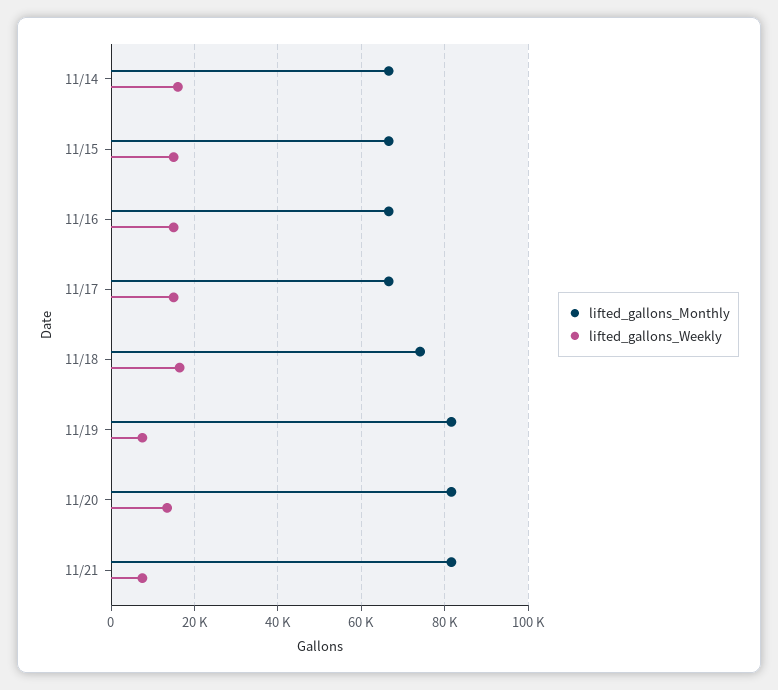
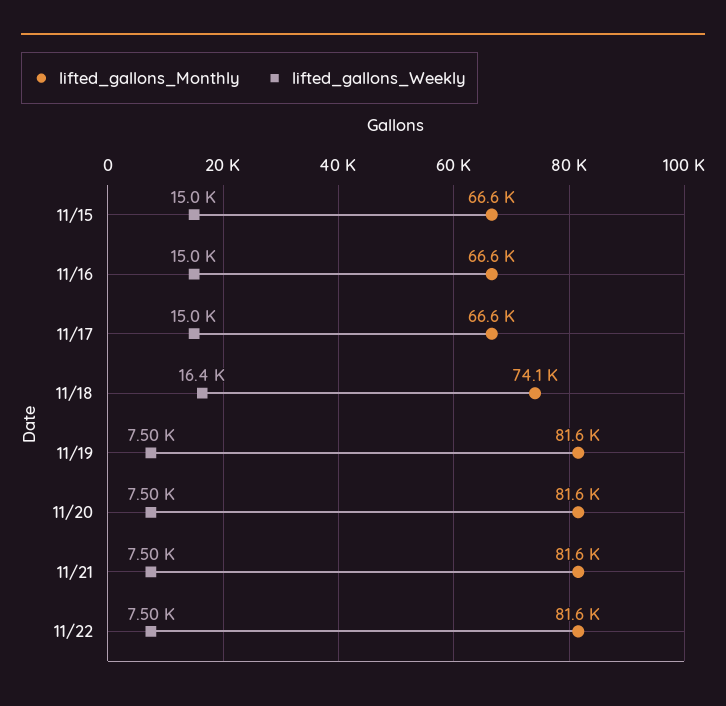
lifted_gallons_Monthly, 11/14: 66000 -> none
lifted_gallons_Weekly, 11/14: 16000 -> none
lifted_gallons_Weekly, 11/20: 14000 -> 7500
lifted_gallons_Monthly, 11/22: none -> 81600
lifted_gallons_Weekly, 11/22: none -> 7500

